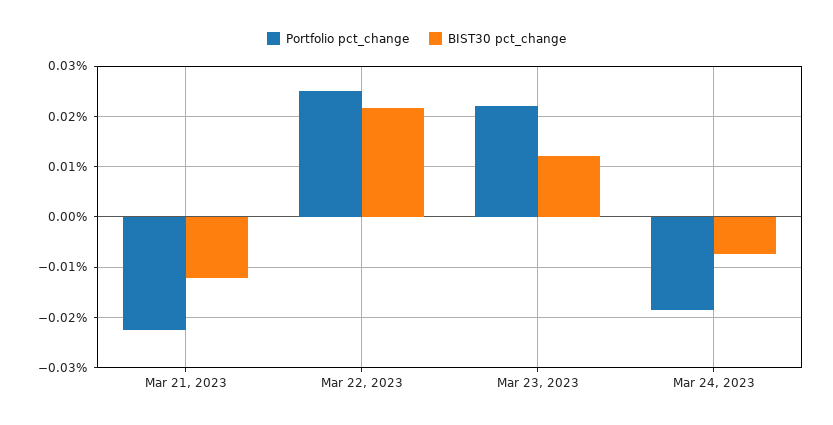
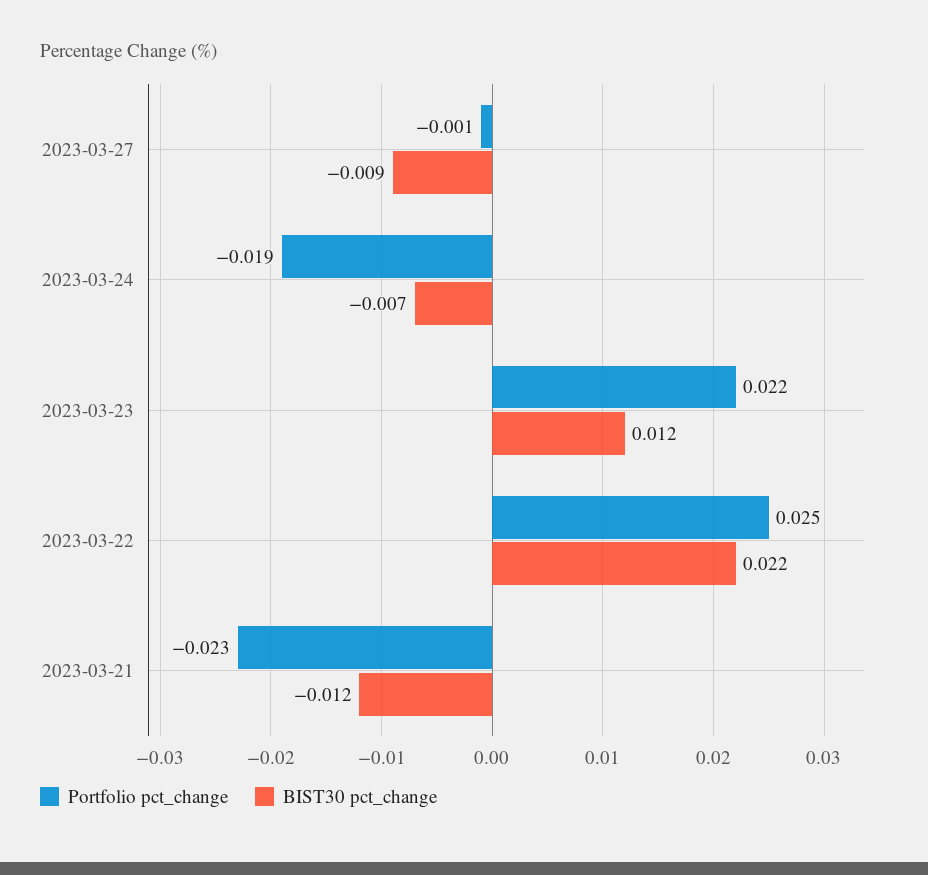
Portfolio pct_change, 2023-03-27: none -> -0.001
BIST30 pct_change, 2023-03-27: none -> -0.009

